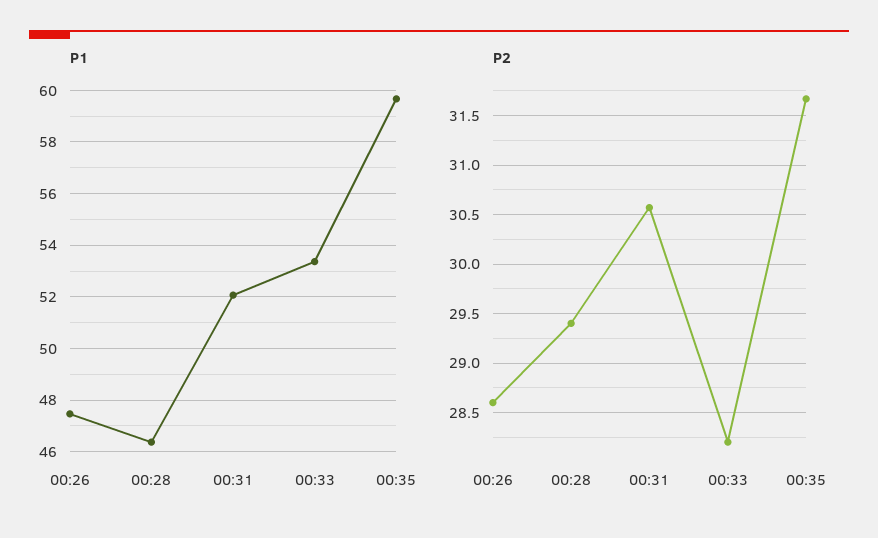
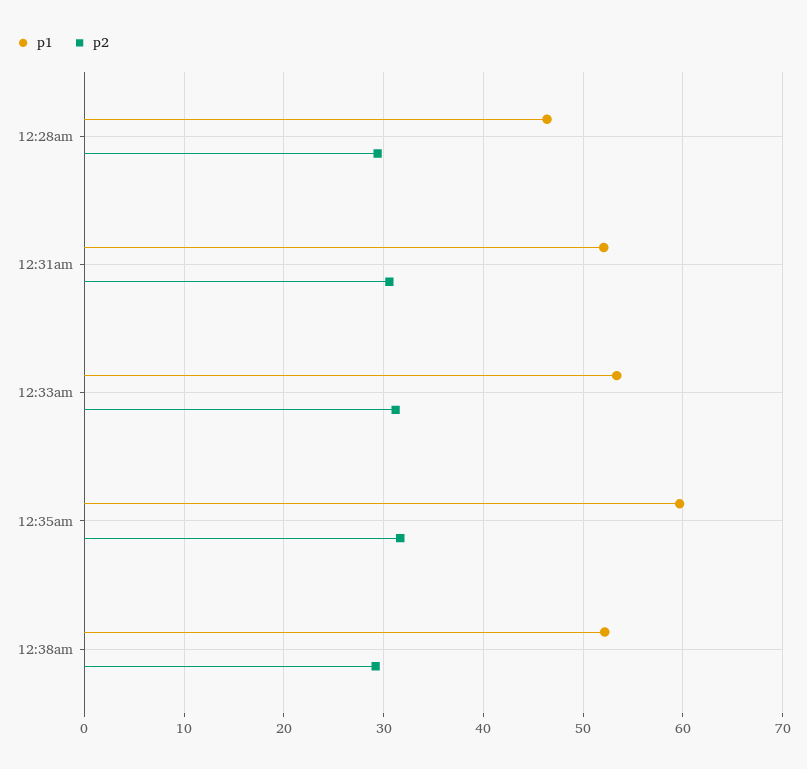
P1, 00:26: 47.5 -> none
P2, 00:26: 28.6 -> none
P2, 00:33: 28.2 -> 31
P1, 12:38am: none -> 52
P2, 12:38am: none -> 29

